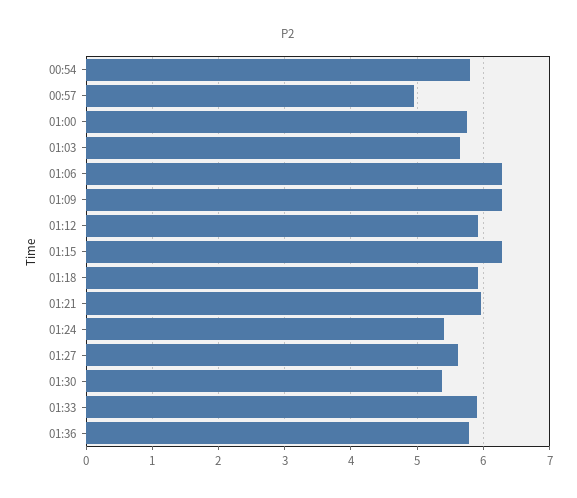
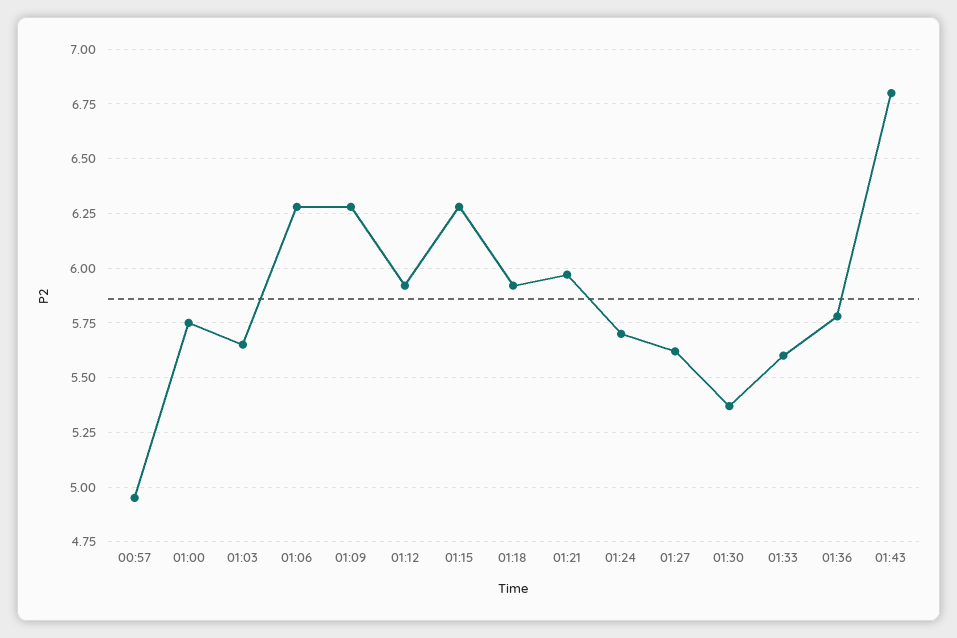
00:54: 5.8 -> none
01:24: 5.4 -> 5.7
01:33: 5.9 -> 5.6
01:43: none -> 6.8

